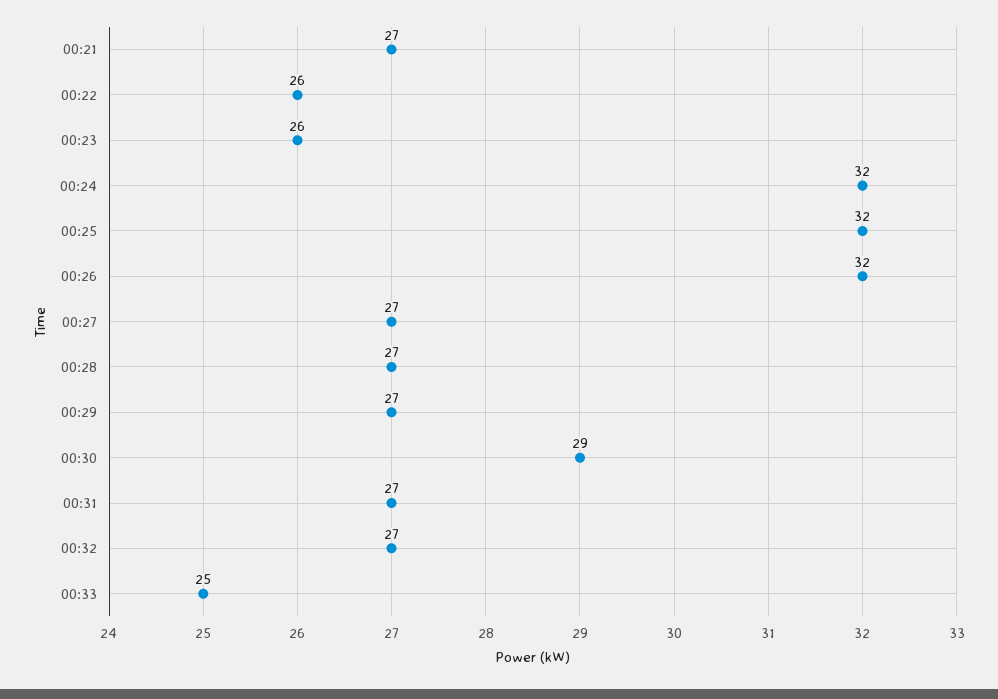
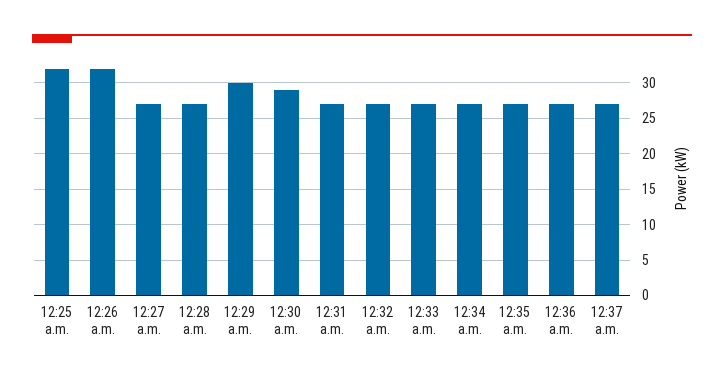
00:21: 27 -> none
00:22: 26 -> none
00:23: 26 -> none
00:24: 32 -> none
00:29: 27 -> 30
00:33: 25 -> 27
12:34 a.m.: none -> 27
12:35 a.m.: none -> 27
12:36 a.m.: none -> 27
12:37 a.m.: none -> 27

